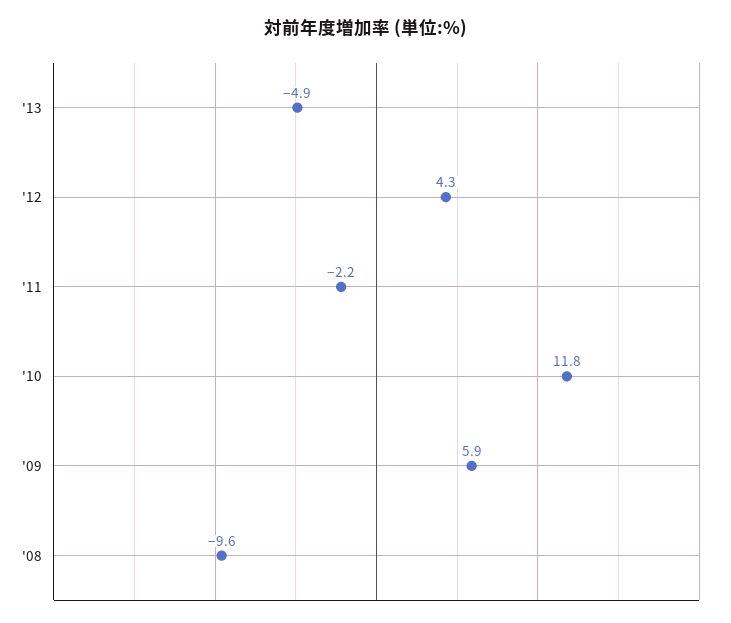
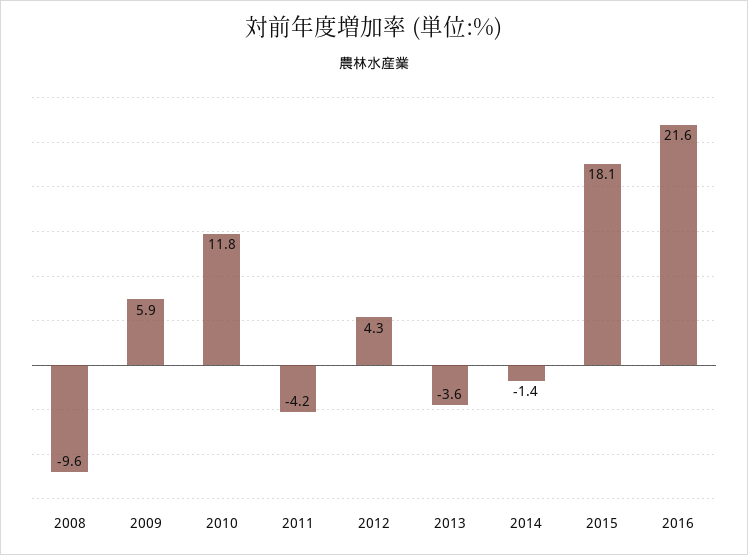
'13: -4.9 -> -3.6
'11: -2.2 -> -4.2
2014: none -> -1.4
2015: none -> 18.1
2016: none -> 21.6

